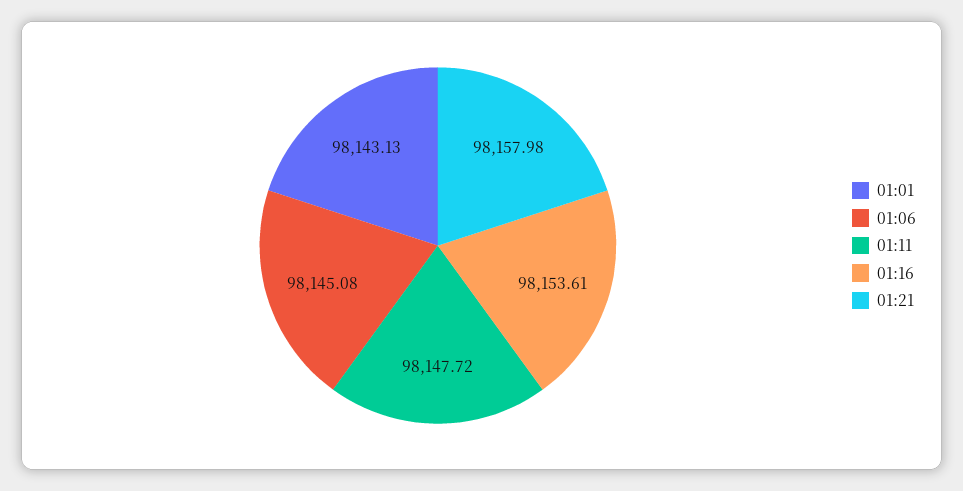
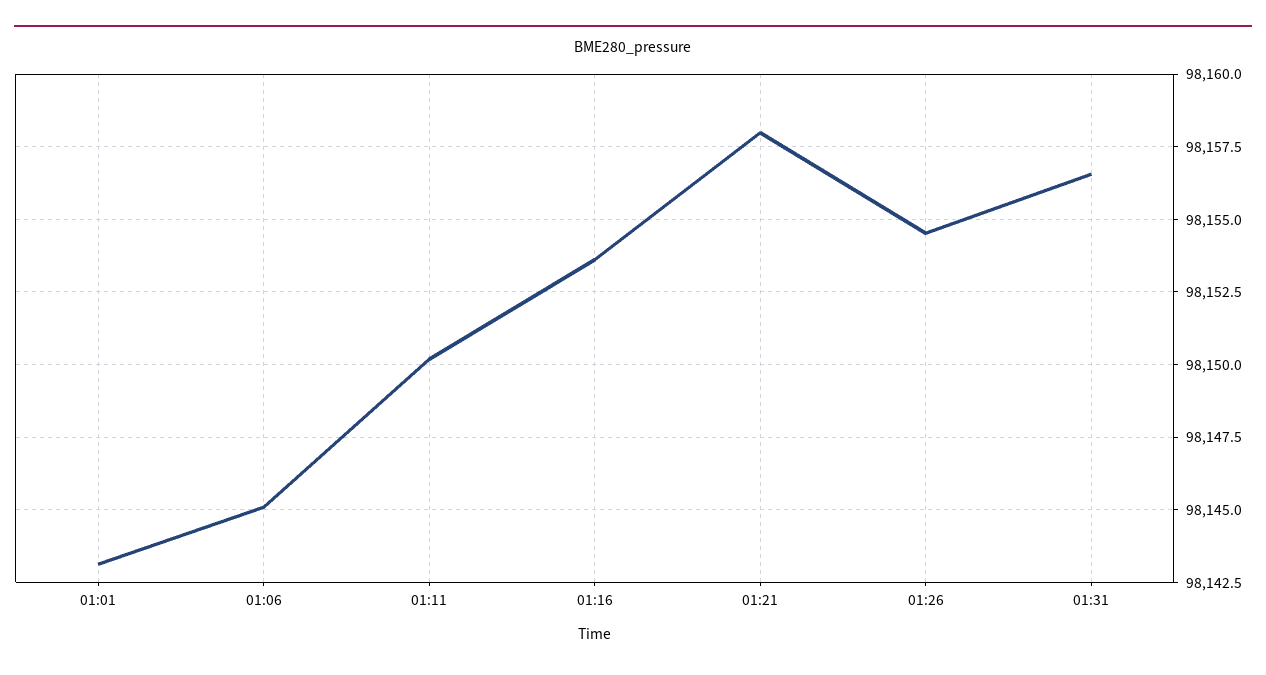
01:11: 98147.72 -> 98150.25
01:26: none -> 98154.5
01:31: none -> 98156.5

